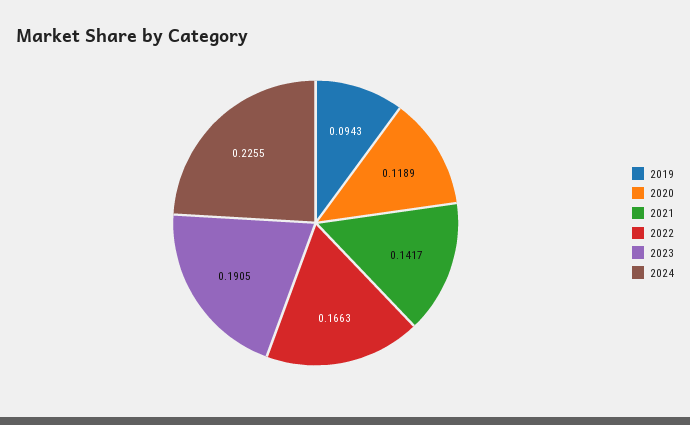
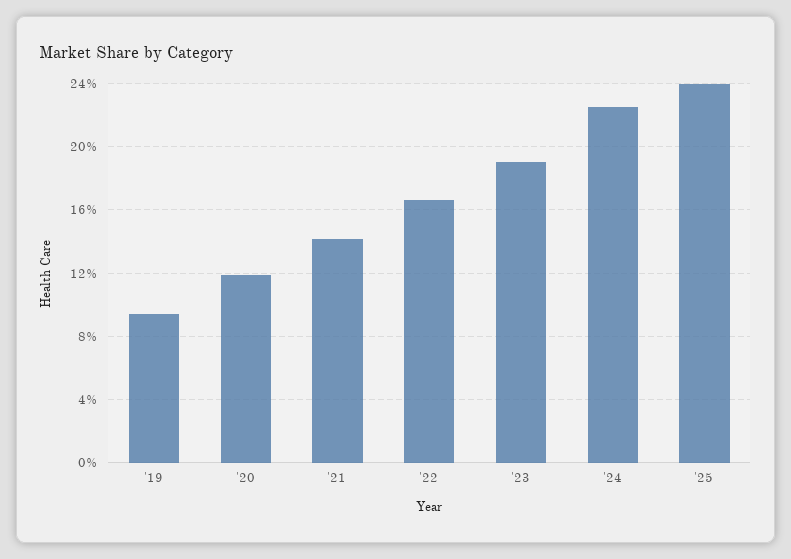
'25: none -> 0.24

